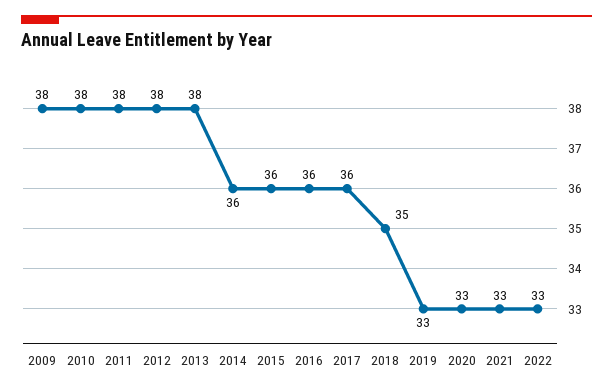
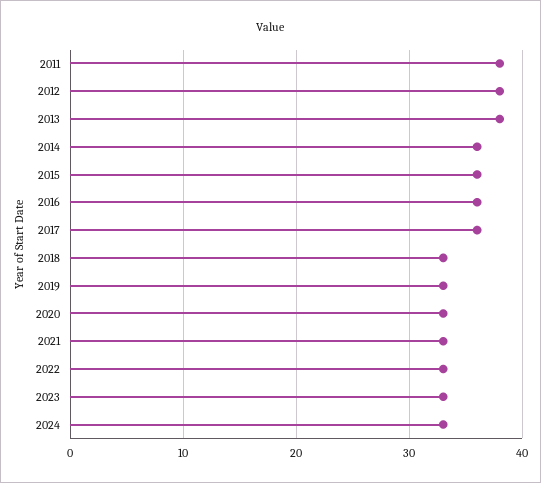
2009: 38 -> none
2010: 38 -> none
2018: 35 -> 33
2023: none -> 33
2024: none -> 33

